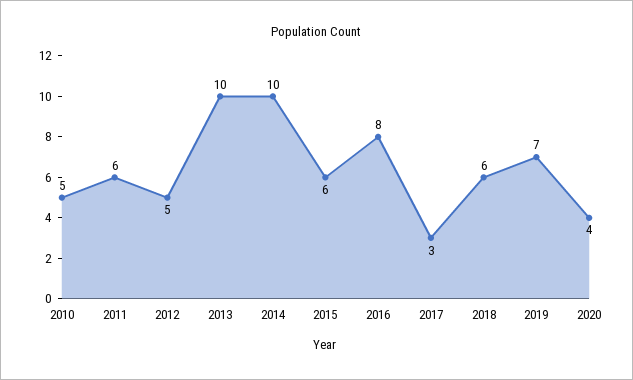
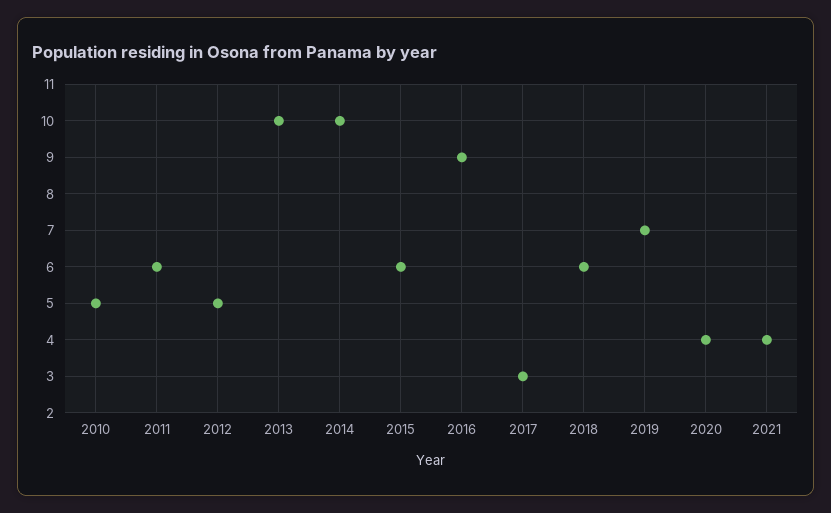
2016: 8 -> 9
2021: none -> 4

